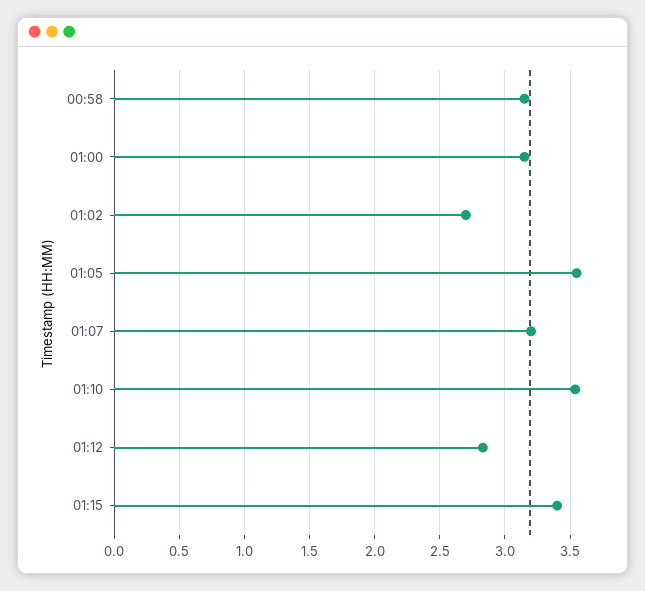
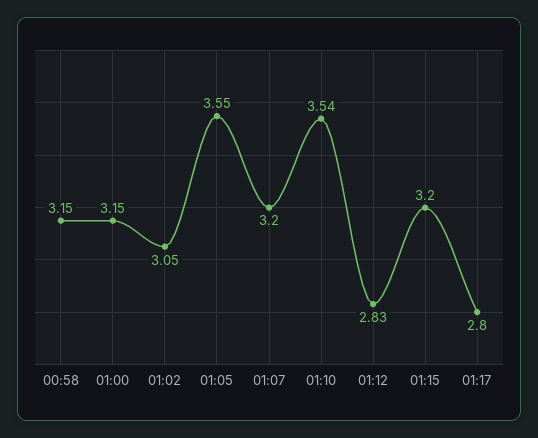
01:02: 2.7 -> 3.05
01:15: 3.4 -> 3.2
01:17: none -> 2.8

